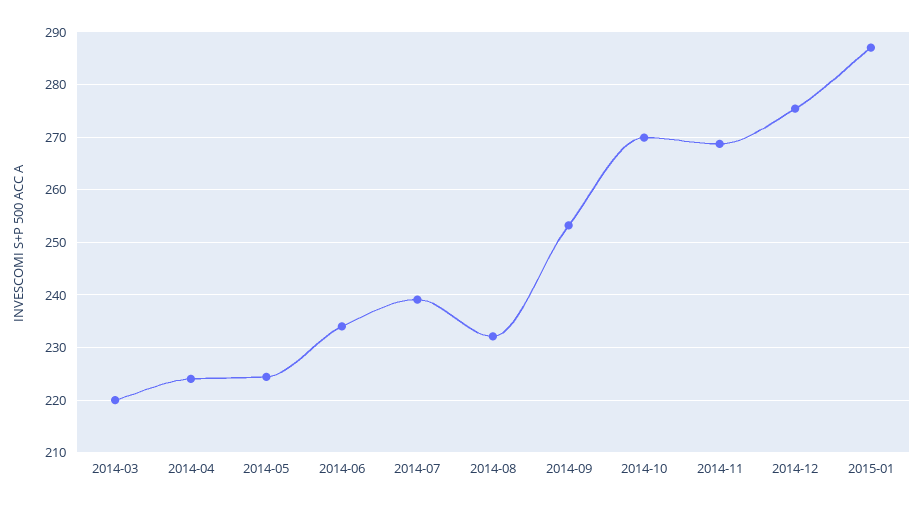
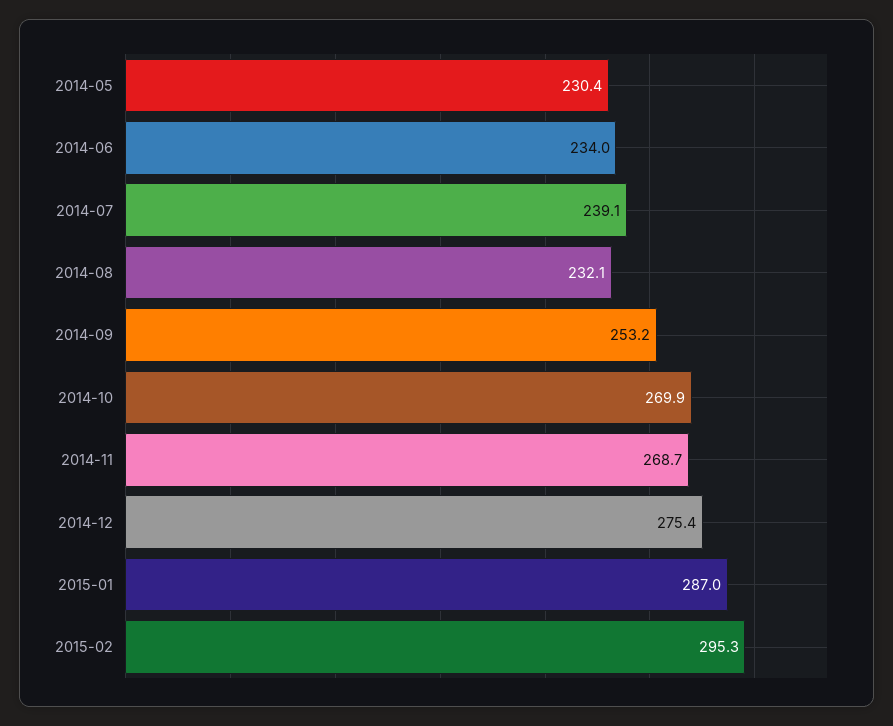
2014-03: 220 -> none
2014-04: 224 -> none
2014-05: 224 -> 230.4
2015-02: none -> 295.3

